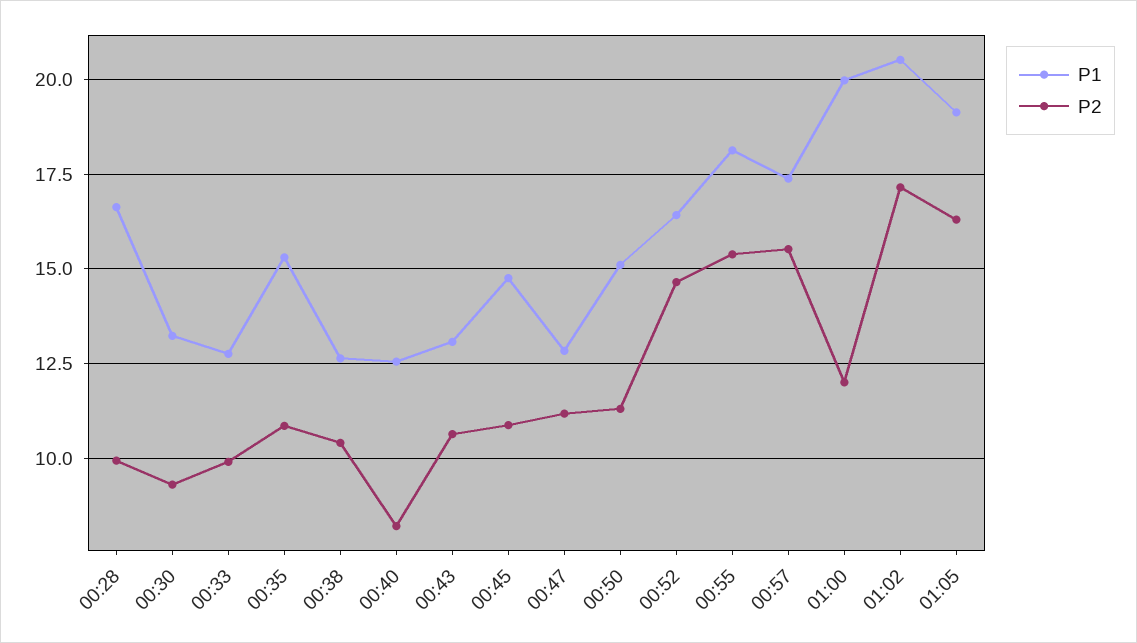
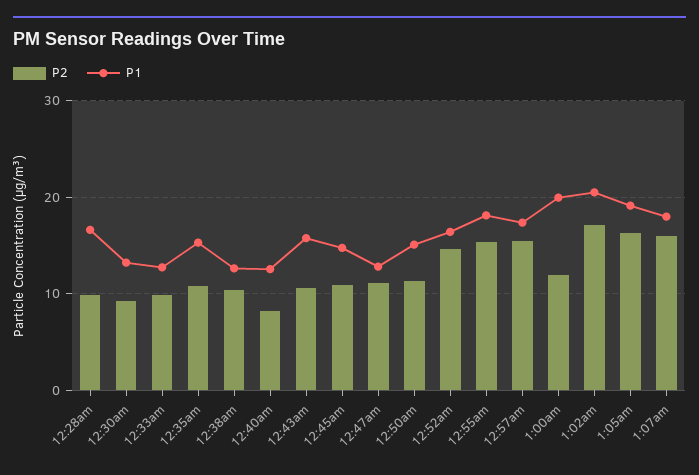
P1, 00:43: 13 -> 16
P2, 1:07am: none -> 16
P1, 1:07am: none -> 18

